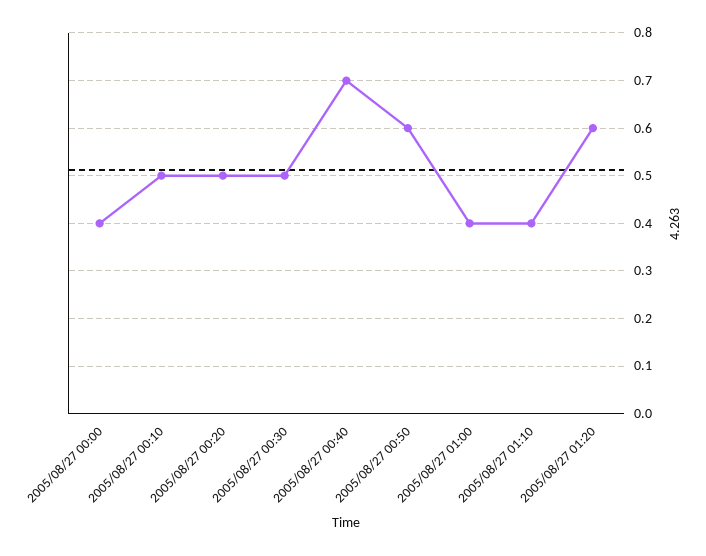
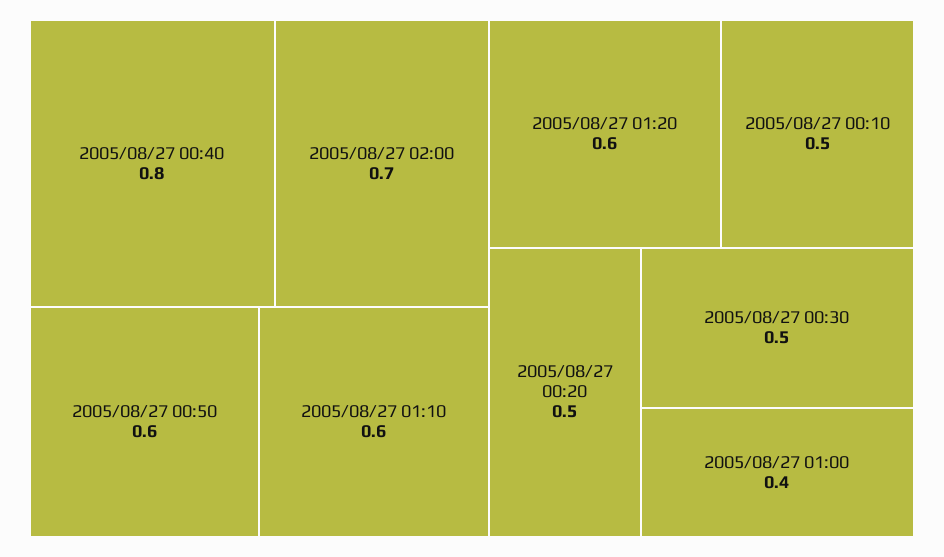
2005/08/27 00:00: 0.4 -> none
2005/08/27 00:40: 0.7 -> 0.8
2005/08/27 01:10: 0.4 -> 0.6
2005/08/27 02:00: none -> 0.7

